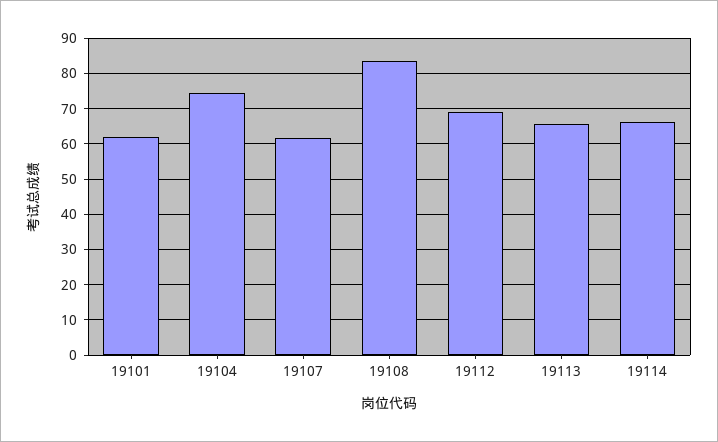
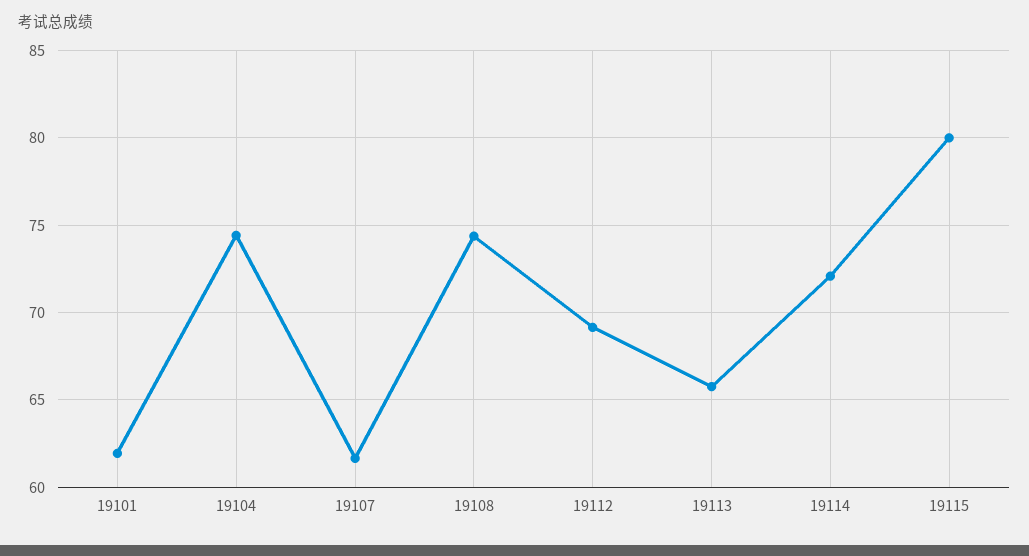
19108: 84 -> 74.5
19114: 66 -> 72
19115: none -> 80

